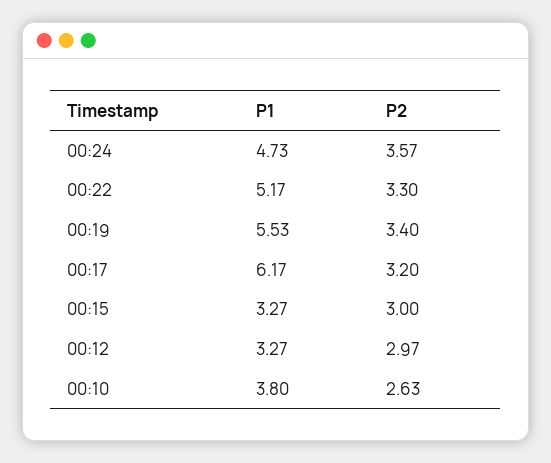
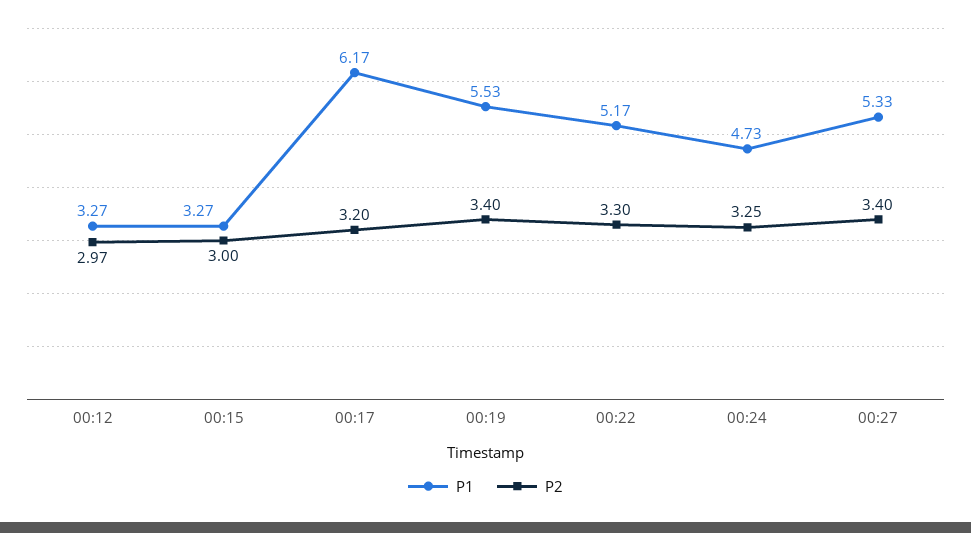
P2, 00:24: 3.57 -> 3.25
P1, 00:10: 3.8 -> none
P2, 00:10: 2.63 -> none
P1, 00:27: none -> 5.33
P2, 00:27: none -> 3.4

